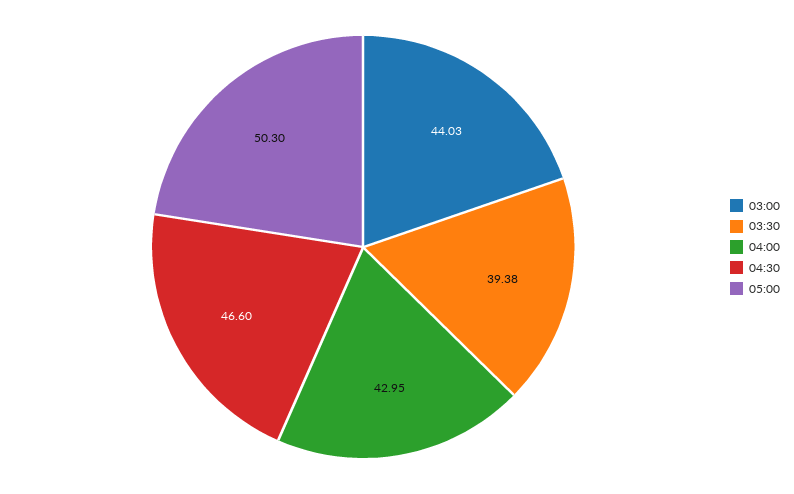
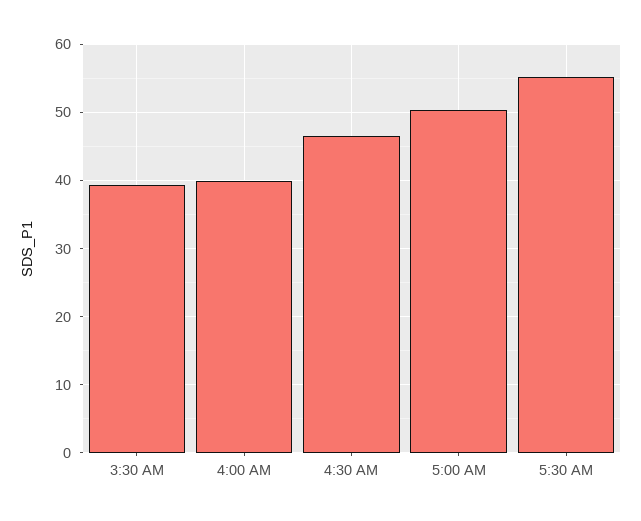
03:00: 44.03 -> none
04:00: 42.95 -> 40
5:30 AM: none -> 55

